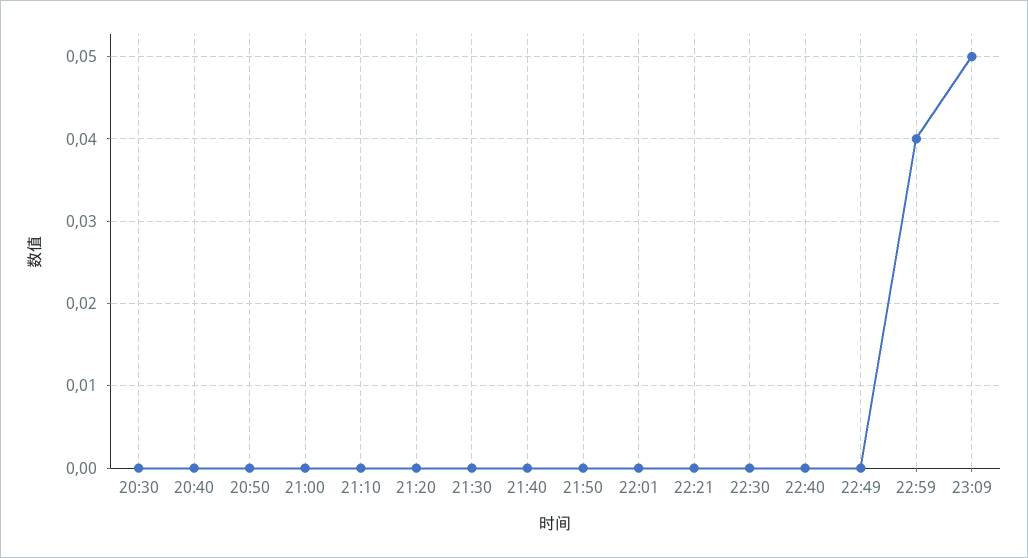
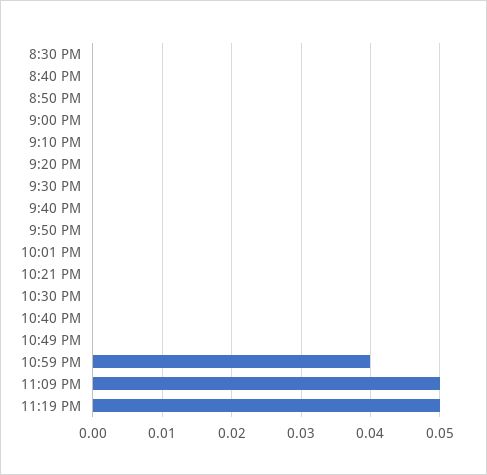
11:19 PM: none -> 0.05

